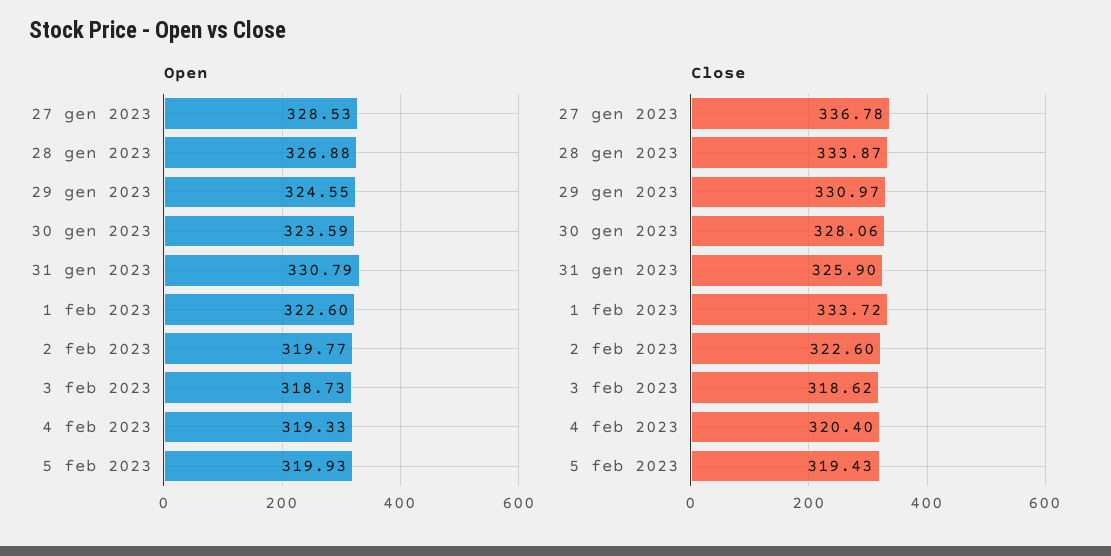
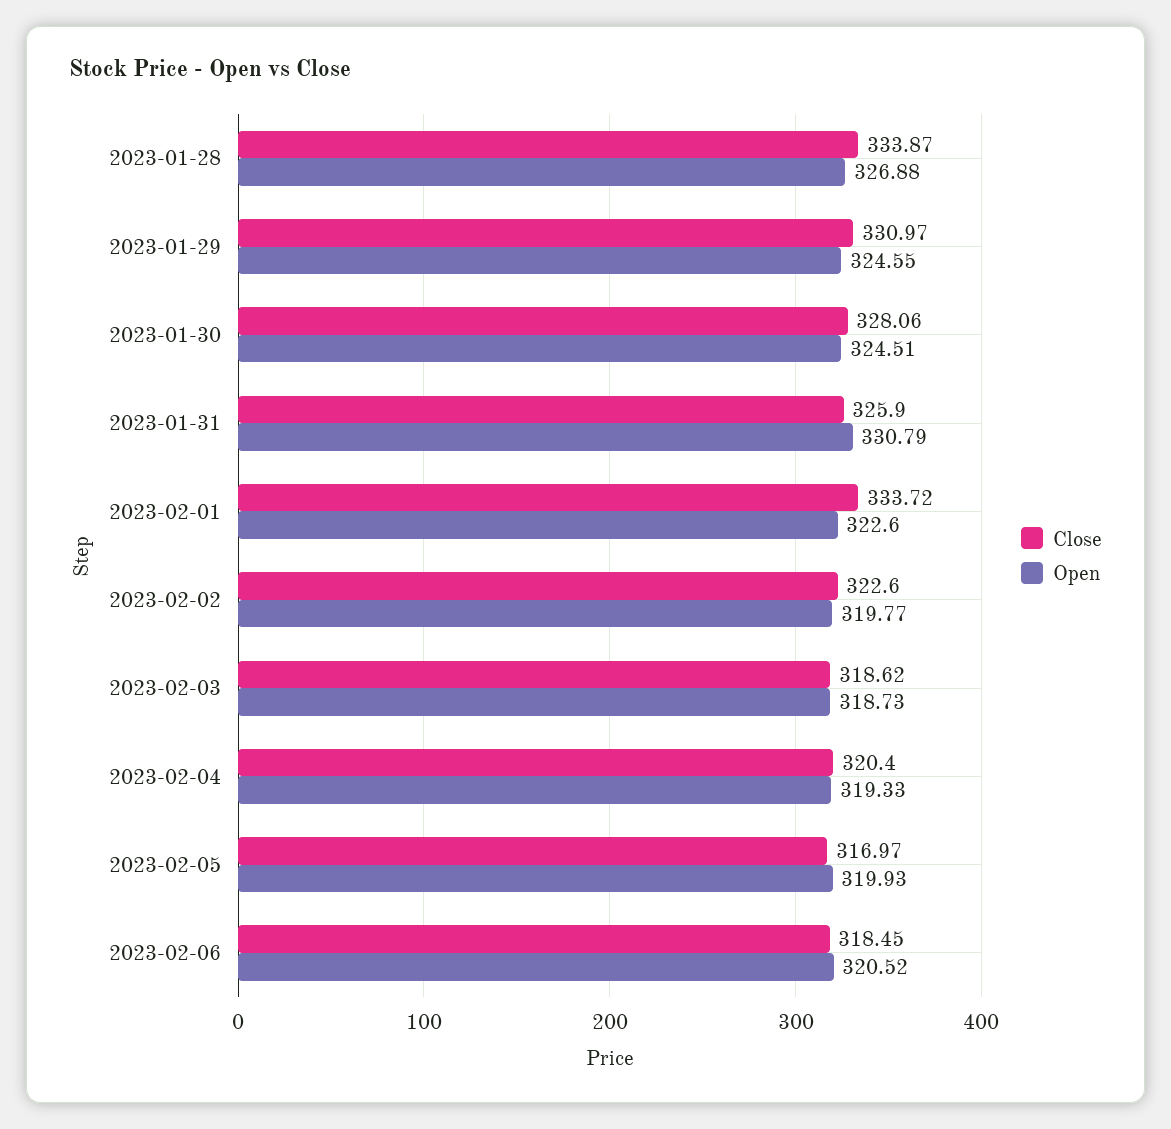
Open, 27 gen 2023: 328.53 -> none
Open, 30 gen 2023: 323.59 -> 324.51
Close, 27 gen 2023: 336.78 -> none
Close, 5 feb 2023: 319.43 -> 316.97
Close, 2023-02-06: none -> 318.45
Open, 2023-02-06: none -> 320.52

